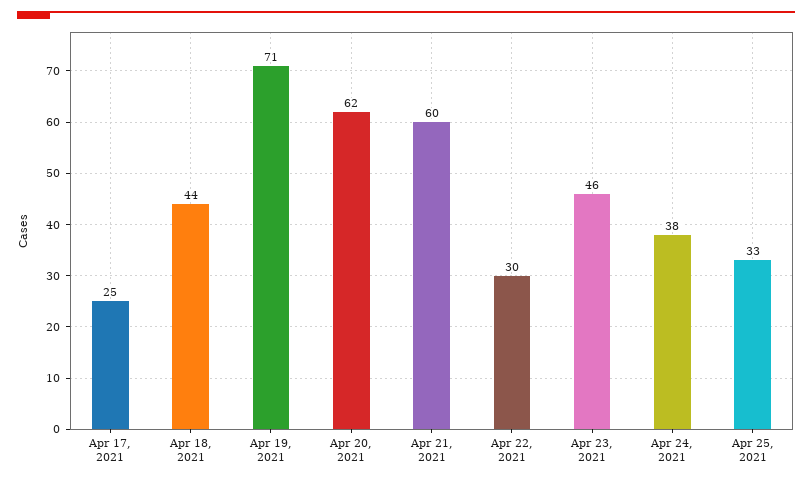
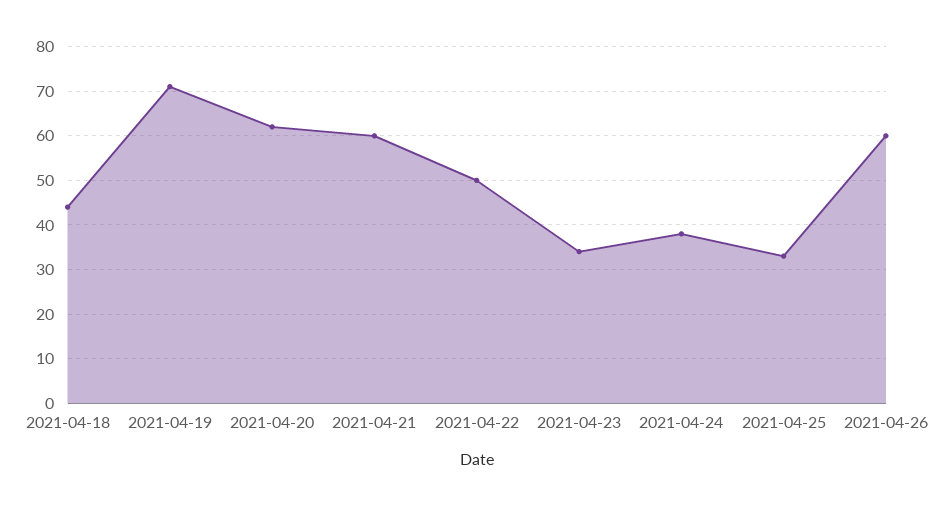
Apr 17, 2021: 25 -> none
Apr 22, 2021: 30 -> 50
Apr 23, 2021: 46 -> 35
2021-04-26: none -> 60

